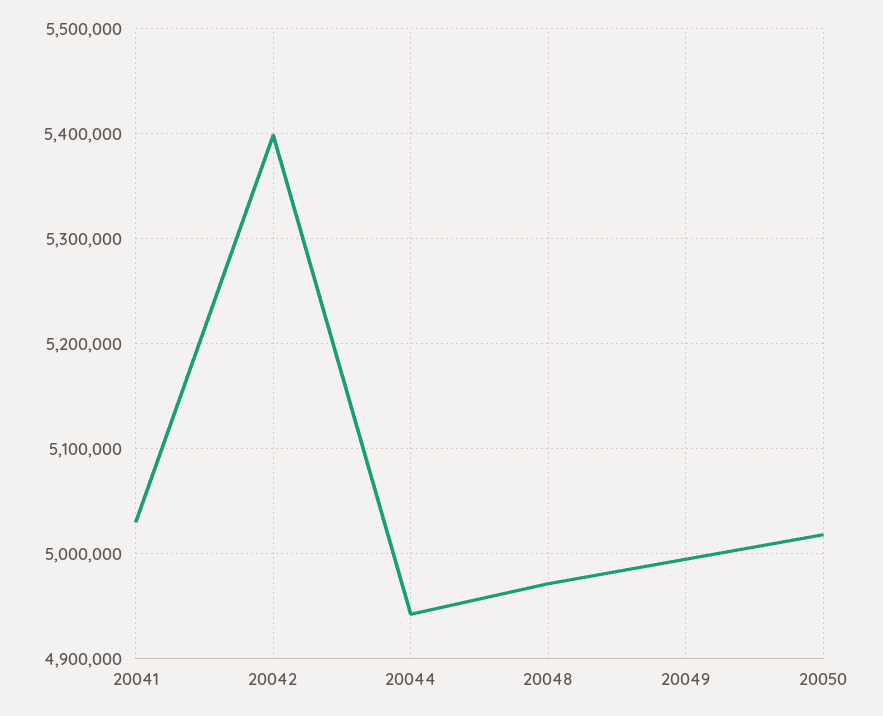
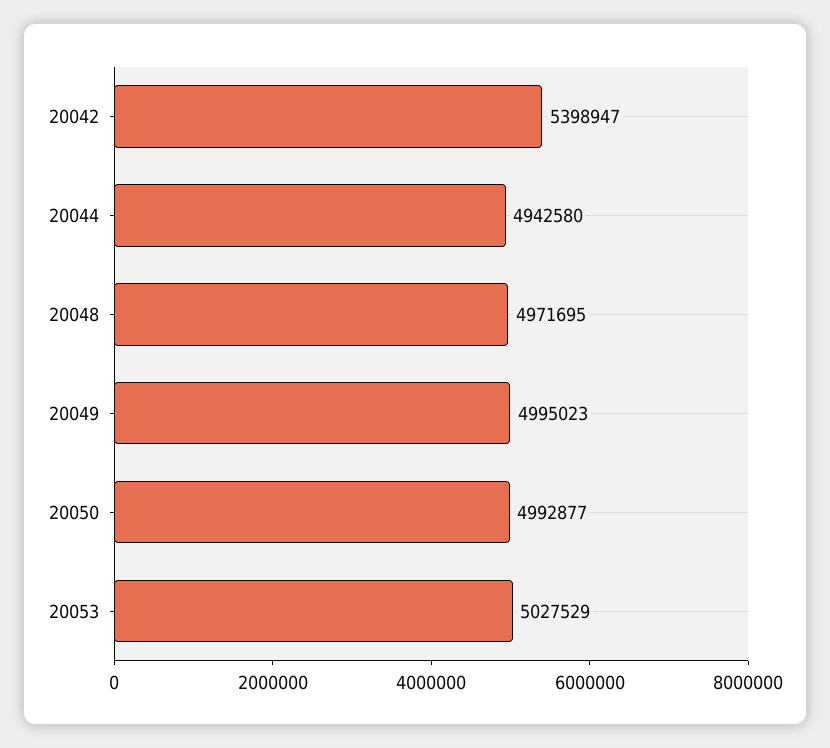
20041: 5030000 -> none
20050: 5020000 -> 4992877
20053: none -> 5027529

